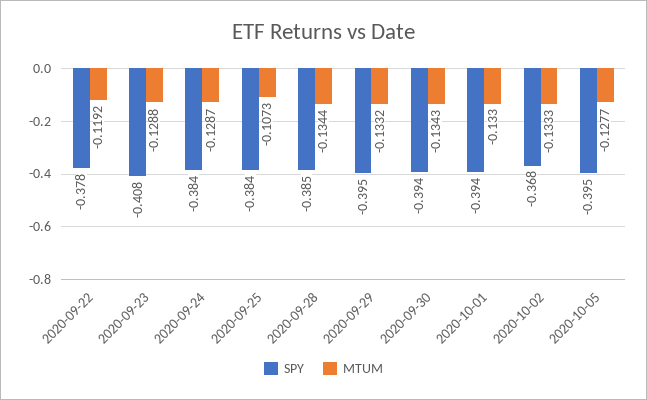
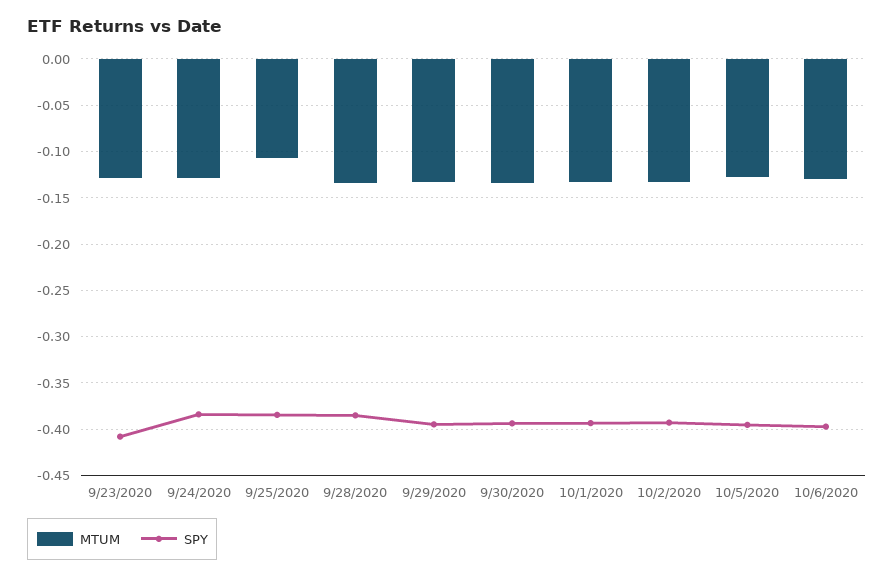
SPY, 2020-09-22: -0.378 -> none
MTUM, 2020-09-22: -0.1192 -> none
SPY, 2020-10-02: -0.368 -> -0.39
MTUM, 10/6/2020: none -> -0.13
SPY, 10/6/2020: none -> -0.4

